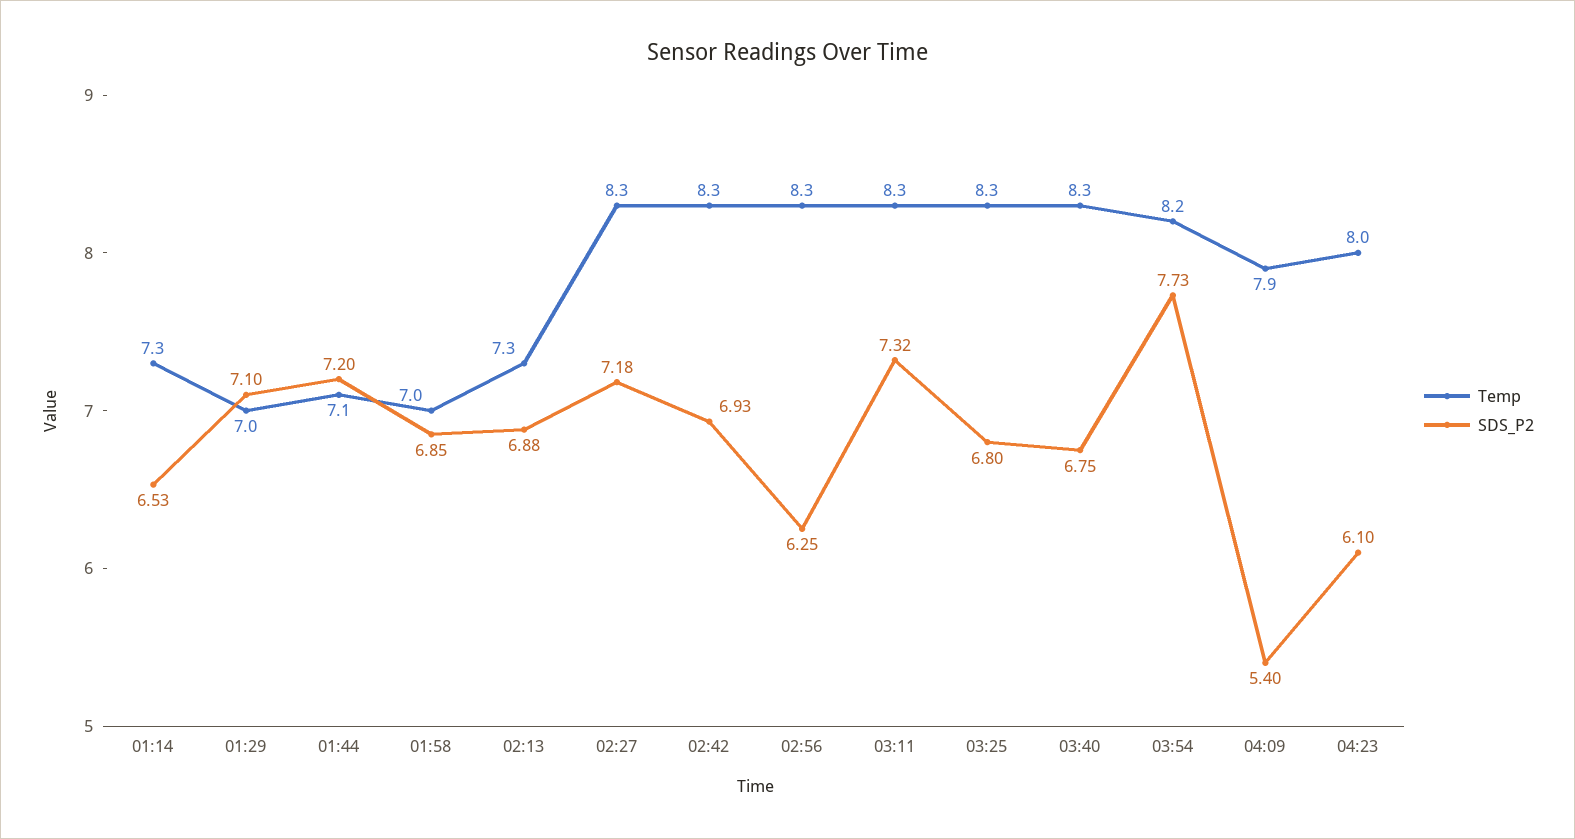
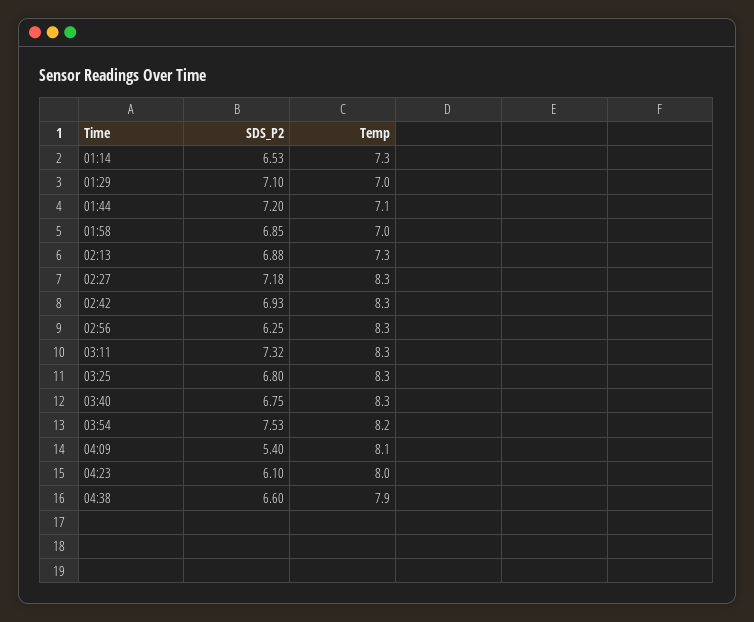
SDS_P2, 03:54: 7.73 -> 7.53
Temp, 04:09: 7.9 -> 8.1
SDS_P2, 04:38: none -> 6.6
Temp, 04:38: none -> 7.9

